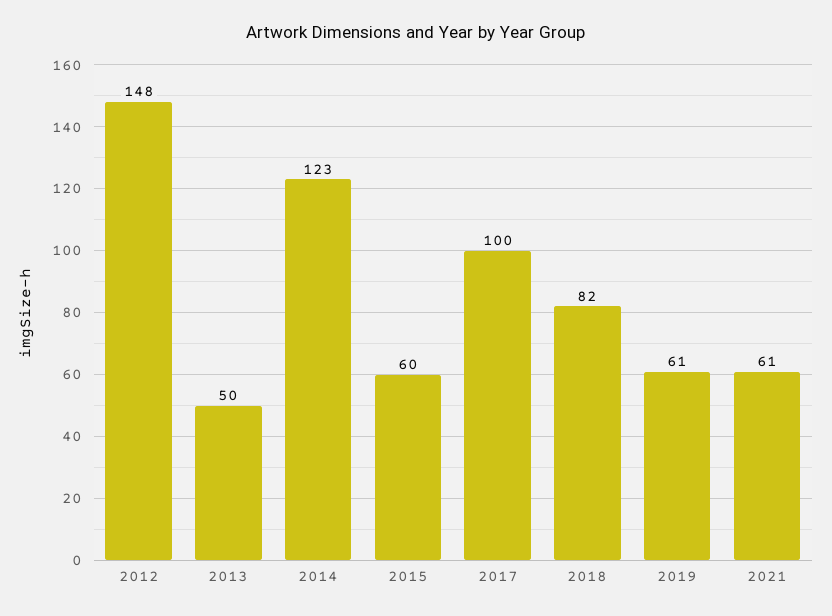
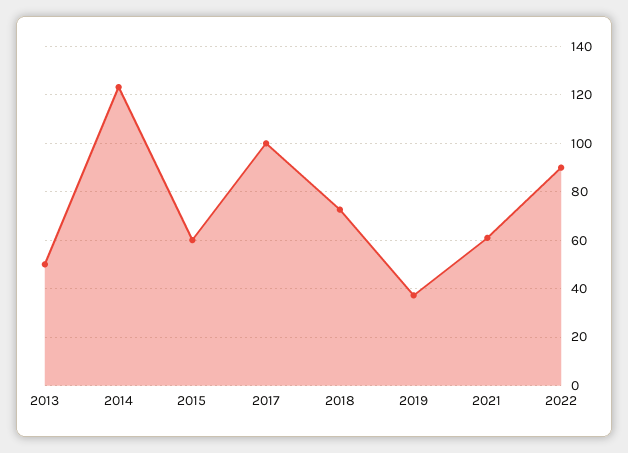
2012: 148 -> none
2018: 82 -> 72.5
2019: 61 -> 37.5
2022: none -> 90

